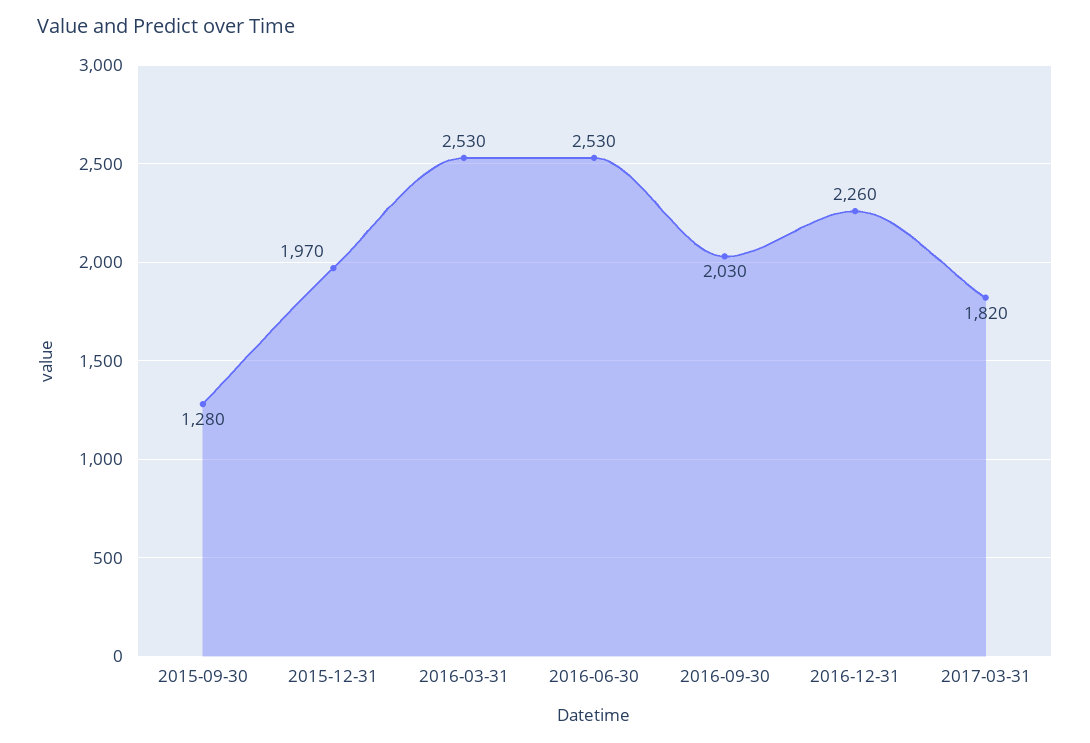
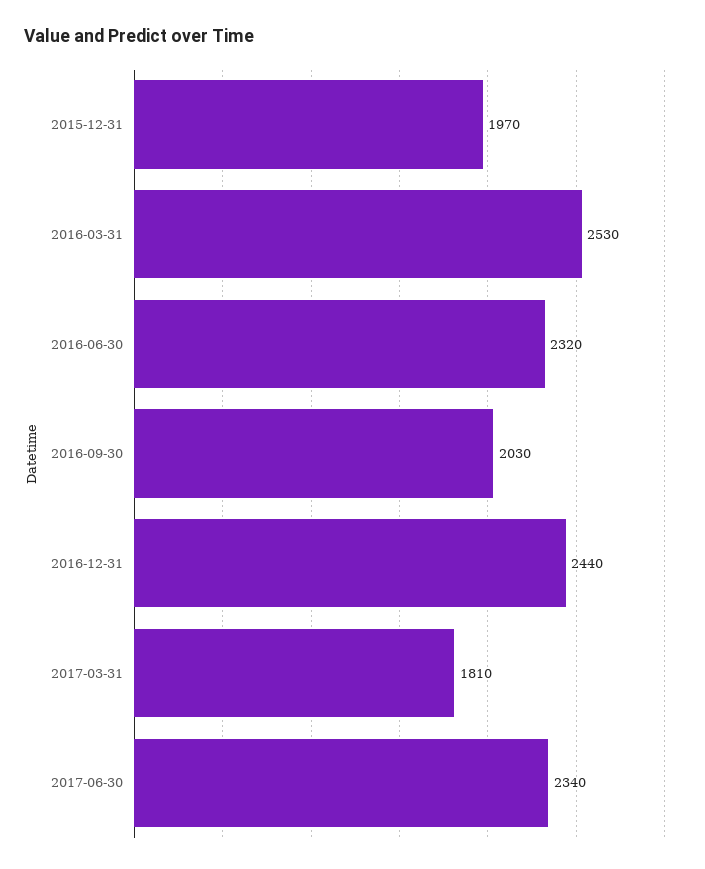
2015-09-30: 1280 -> none
2016-06-30: 2530 -> 2320
2016-12-31: 2260 -> 2440
2017-03-31: 1820 -> 1810
2017-06-30: none -> 2340

